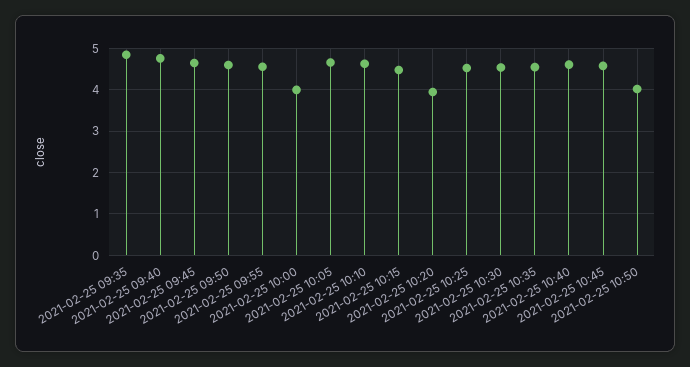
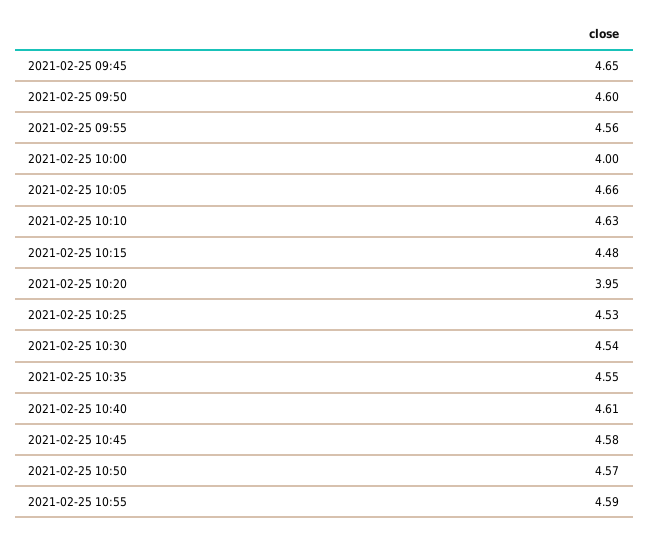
2021-02-25 09:35: 4.8 -> none
2021-02-25 09:40: 4.8 -> none
2021-02-25 10:50: 4 -> 4.57
2021-02-25 10:55: none -> 4.59

